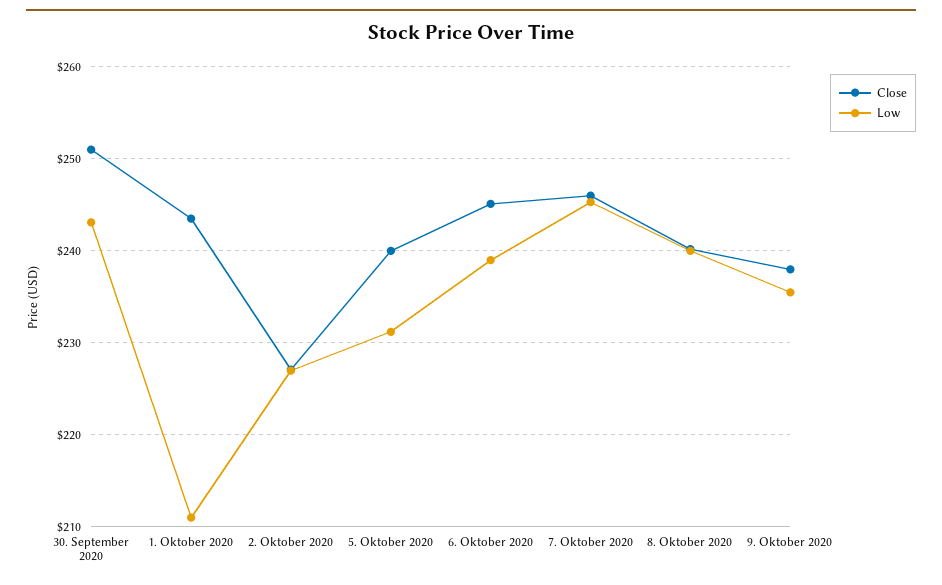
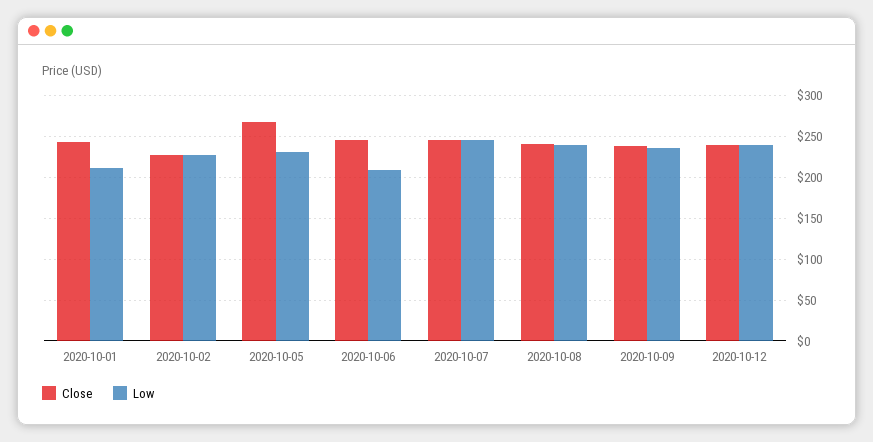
Close, 30. September 2020: 251 -> none
Low, 30. September 2020: 243 -> none
Close, 5. Oktober 2020: 240 -> 270
Low, 6. Oktober 2020: 239 -> 210
Close, 2020-10-12: none -> 240
Low, 2020-10-12: none -> 240

